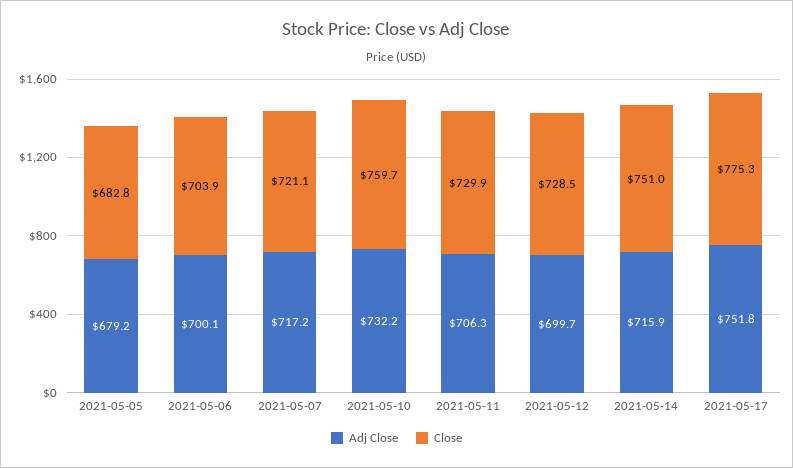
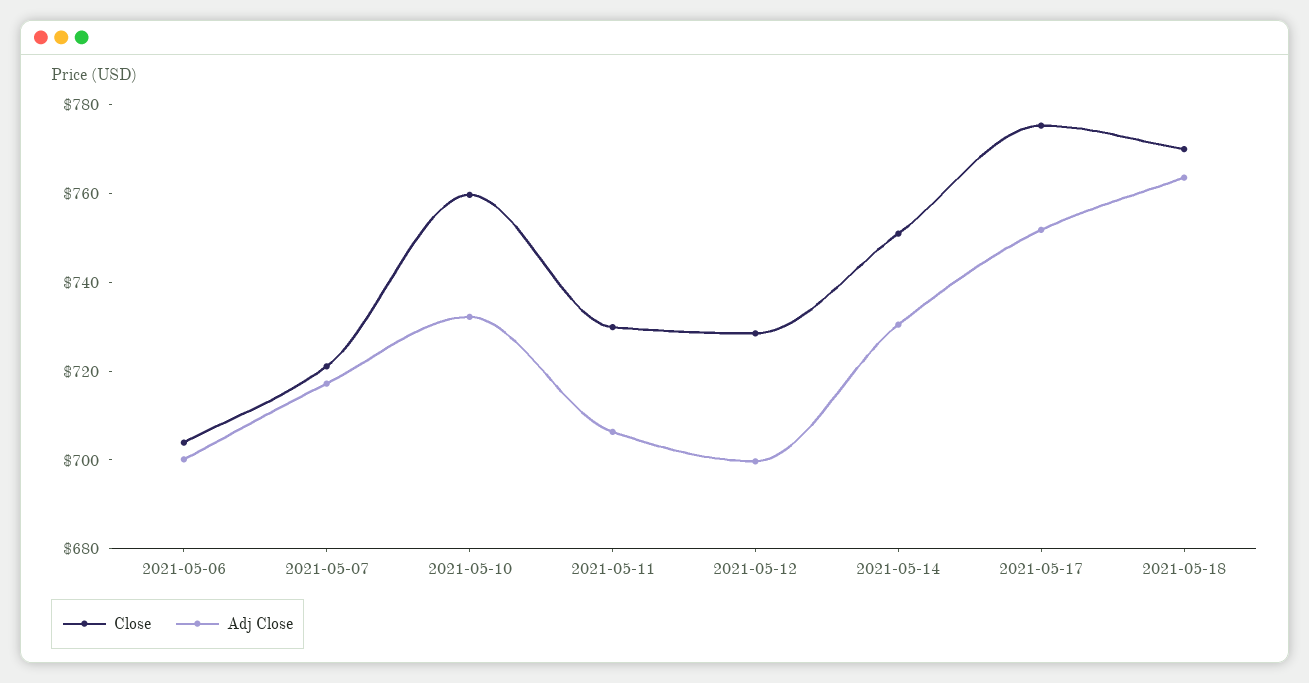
Adj Close, 2021-05-05: 679.2 -> none
Close, 2021-05-05: 682.8 -> none
Adj Close, 2021-05-14: 715.9 -> 730
Close, 2021-05-18: none -> 770
Adj Close, 2021-05-18: none -> 765

